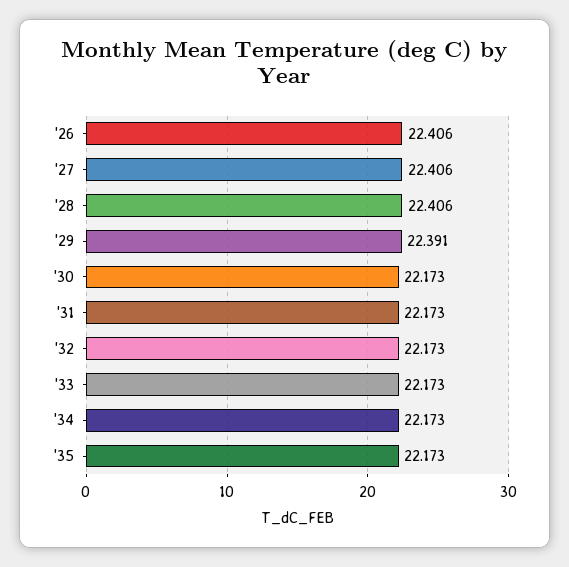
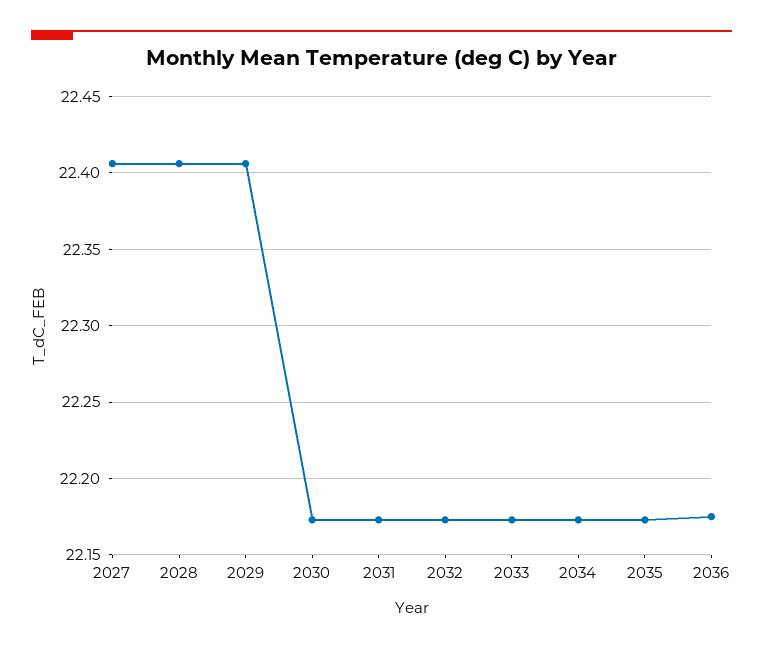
'26: 22.406 -> none
'29: 22.391 -> 22.405
2036: none -> 22.175

